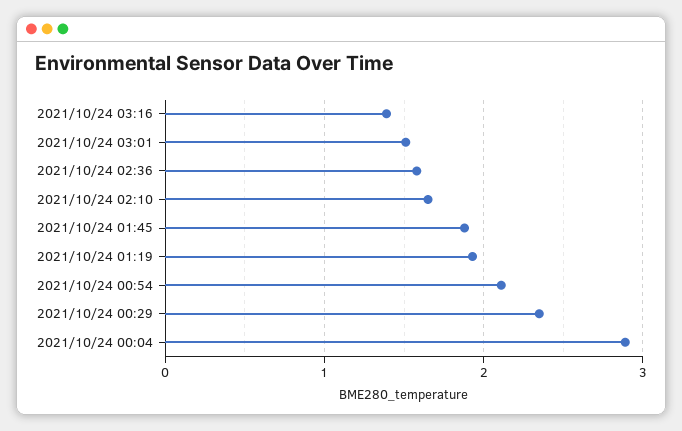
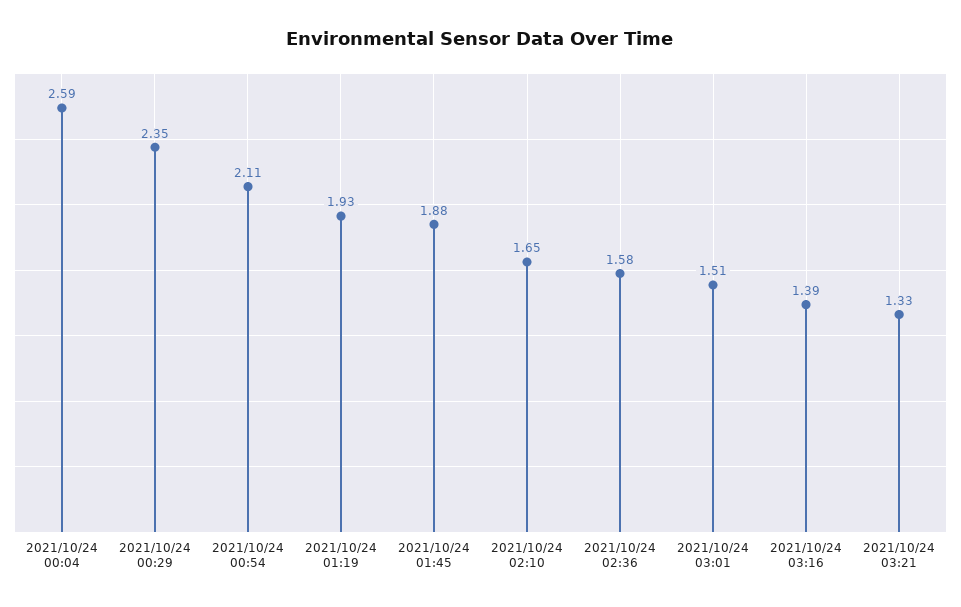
2021/10/24 00:04: 2.9 -> 2.59
2021/10/24 03:21: none -> 1.33

